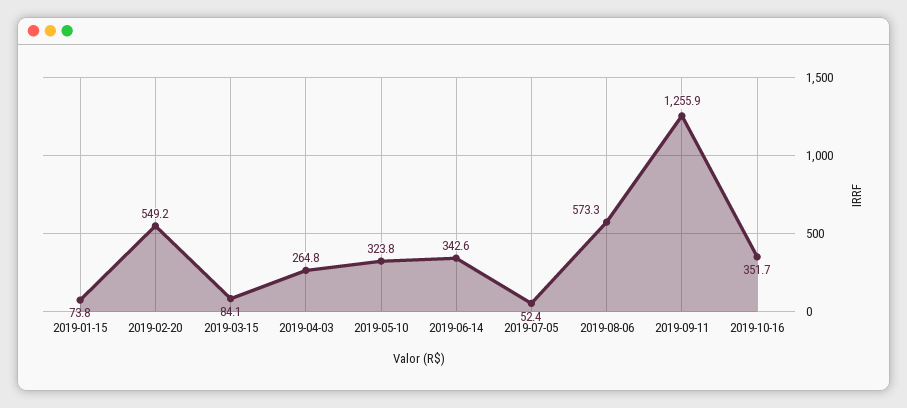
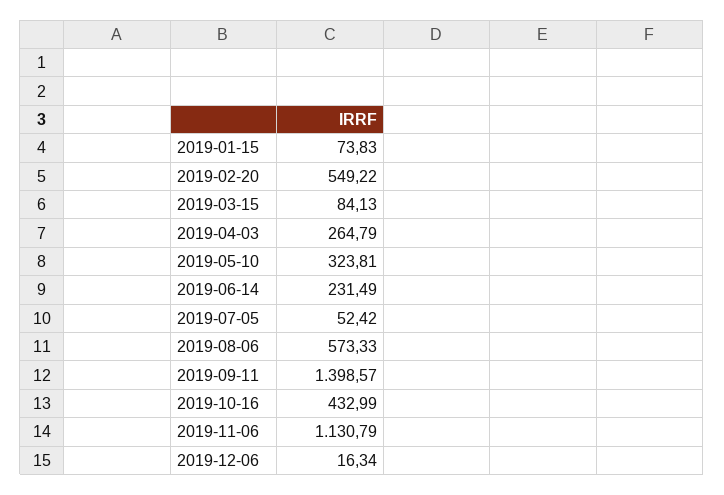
2019-06-14: 342.6 -> 231.49
2019-09-11: 1255.9 -> 1398.57
2019-10-16: 351.7 -> 432.99
2019-11-06: none -> 1130.79
2019-12-06: none -> 16.34

